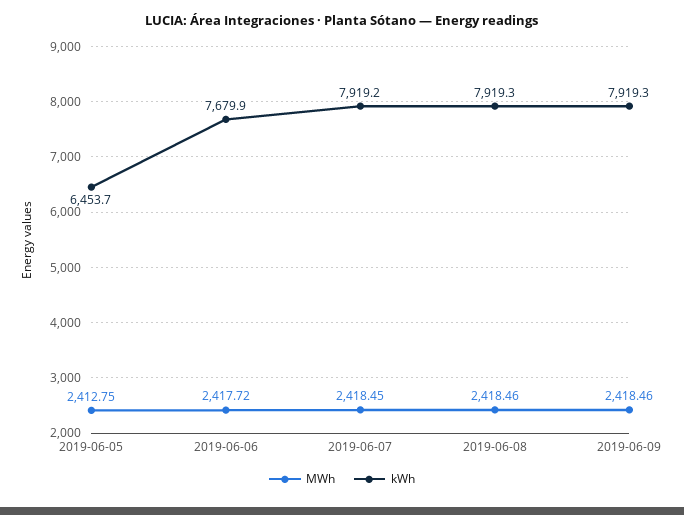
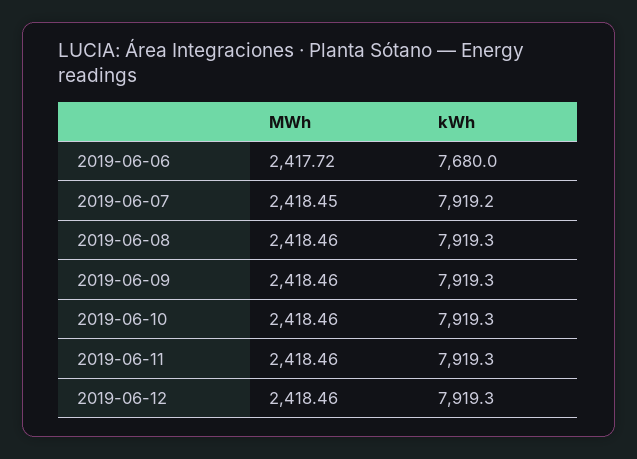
MWh, 2019-06-05: 2412.75 -> none
kWh, 2019-06-05: 6453.7 -> none
kWh, 2019-06-06: 7679.9 -> 7680
MWh, 2019-06-10: none -> 2418.46
kWh, 2019-06-10: none -> 7919.3
MWh, 2019-06-11: none -> 2418.46
kWh, 2019-06-11: none -> 7919.3
MWh, 2019-06-12: none -> 2418.46
kWh, 2019-06-12: none -> 7919.3

